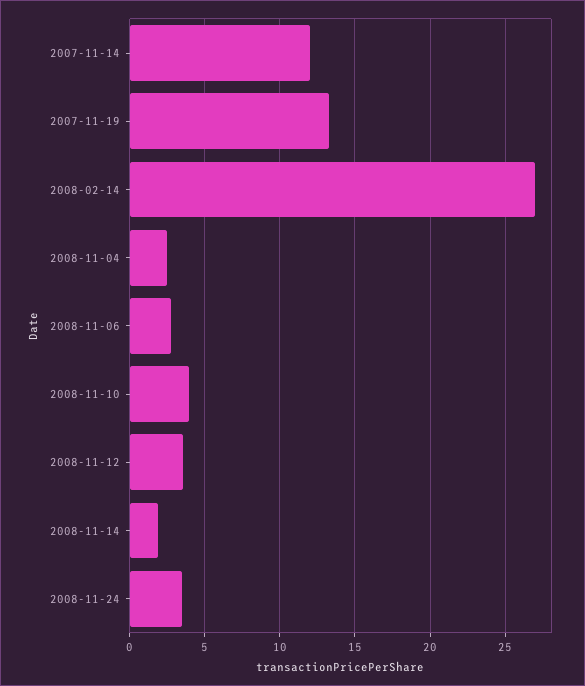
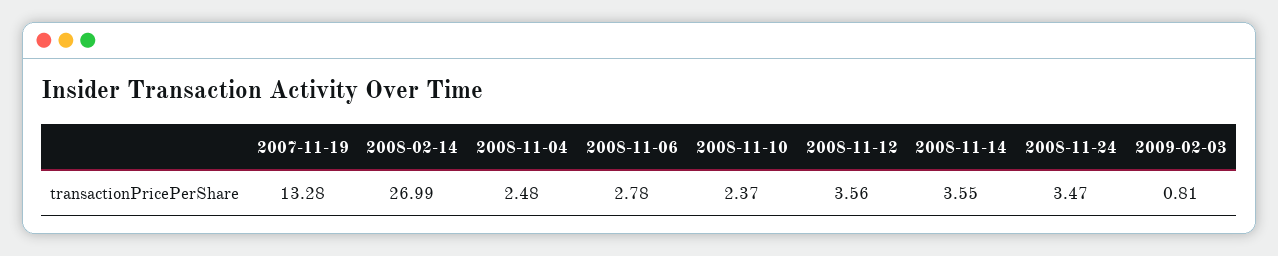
2007-11-14: 12 -> none
2008-11-10: 4 -> 2.37
2008-11-14: 2 -> 3.55
2009-02-03: none -> 0.81

